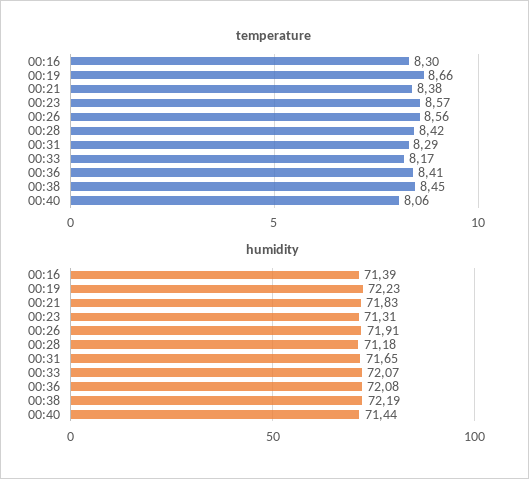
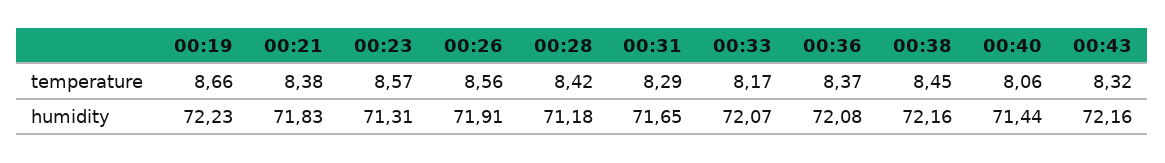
temperature, 00:16: 8.3 -> none
temperature, 00:36: 8.41 -> 8.37
humidity, 00:16: 71.39 -> none
humidity, 00:38: 72.19 -> 72.16
temperature, 00:43: none -> 8.32
humidity, 00:43: none -> 72.16

